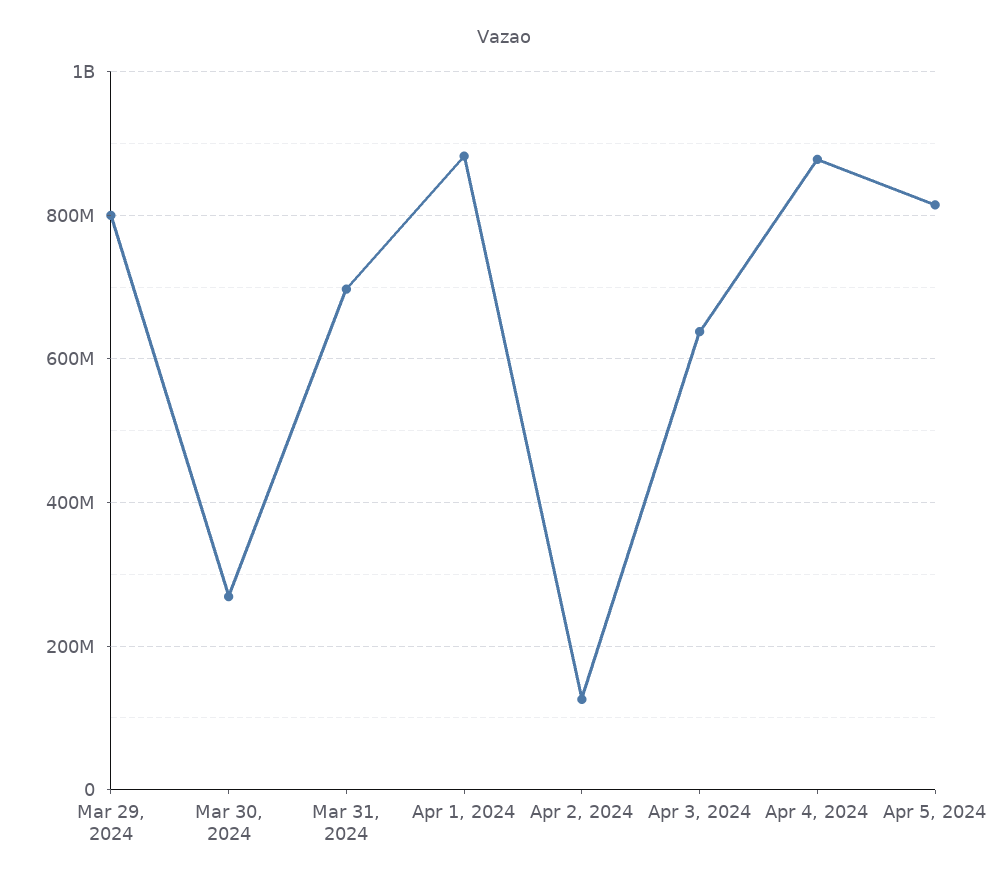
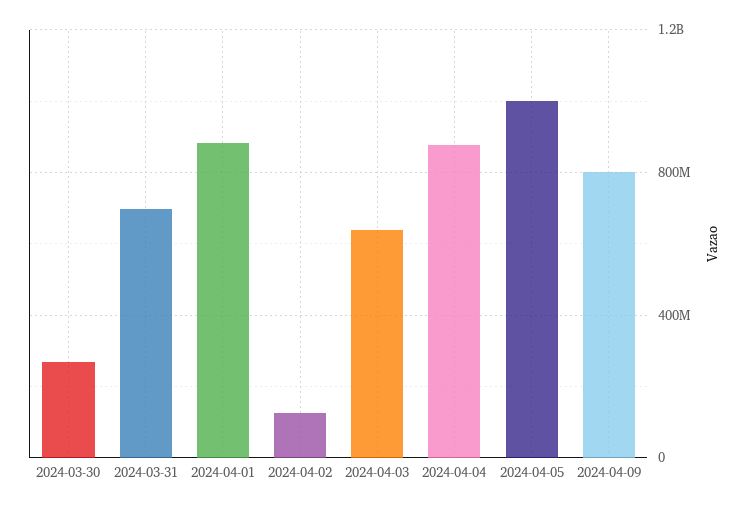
Mar 29, 2024: 800000000 -> none
Apr 5, 2024: 820000000 -> 1000000000
2024-04-09: none -> 800000000

